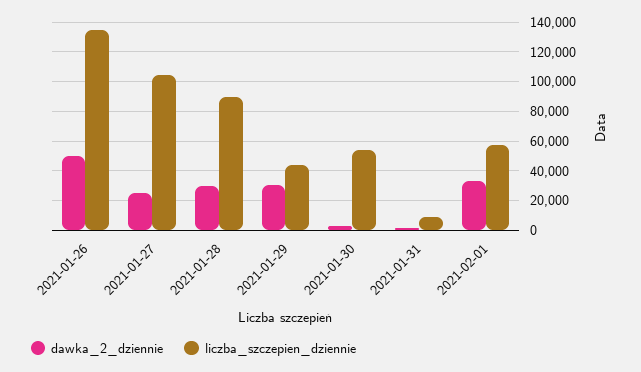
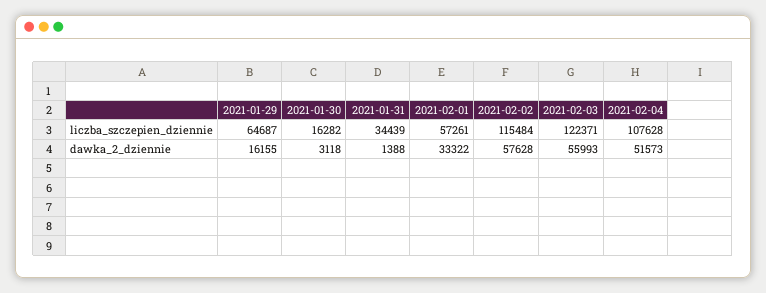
dawka_2_dziennie, 2021-01-26: 50000 -> none
liczba_szczepien_dziennie, 2021-01-26: 135000 -> none
dawka_2_dziennie, 2021-01-27: 25000 -> none
liczba_szczepien_dziennie, 2021-01-27: 105000 -> none
dawka_2_dziennie, 2021-01-28: 30000 -> none
liczba_szczepien_dziennie, 2021-01-28: 90000 -> none
dawka_2_dziennie, 2021-01-29: 30000 -> 16155
liczba_szczepien_dziennie, 2021-01-29: 45000 -> 64687
liczba_szczepien_dziennie, 2021-01-30: 55000 -> 16282
liczba_szczepien_dziennie, 2021-01-31: 10000 -> 34439
liczba_szczepien_dziennie, 2021-02-02: none -> 115484
liczba_szczepien_dziennie, 2021-02-03: none -> 122371
liczba_szczepien_dziennie, 2021-02-04: none -> 107628
dawka_2_dziennie, 2021-02-02: none -> 57628
dawka_2_dziennie, 2021-02-03: none -> 55993
dawka_2_dziennie, 2021-02-04: none -> 51573

